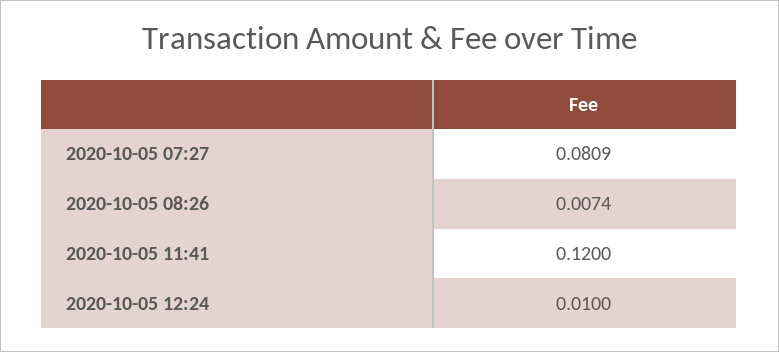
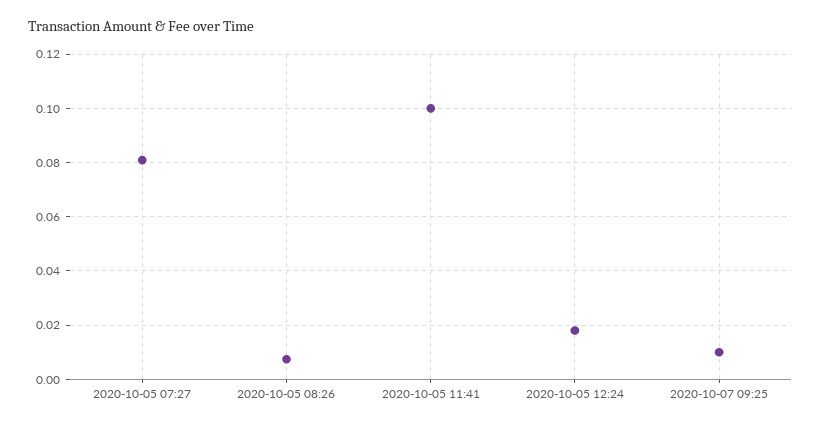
2020-10-05 11:41: 0.12 -> 0.1
2020-10-05 12:24: 0.01 -> 0.0175
2020-10-07 09:25: none -> 0.01

